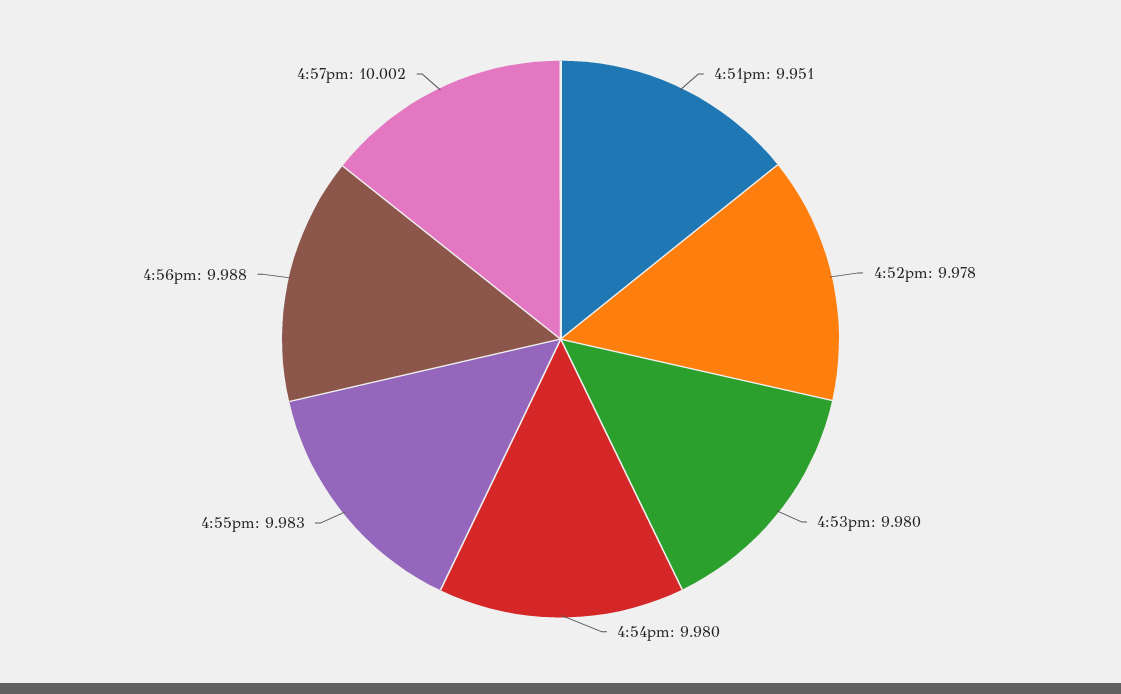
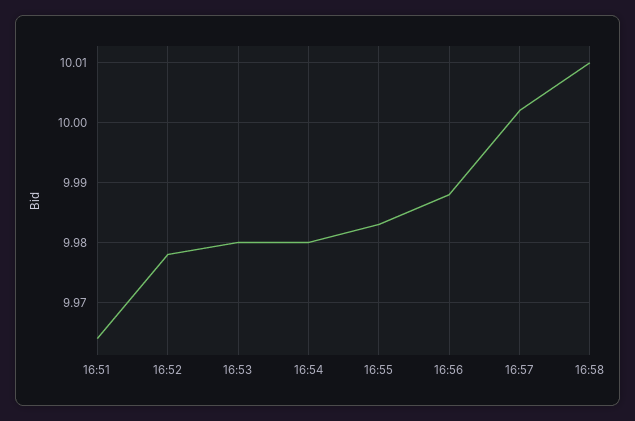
4:51pm: 9.951 -> 9.965
16:58: none -> 10.01

